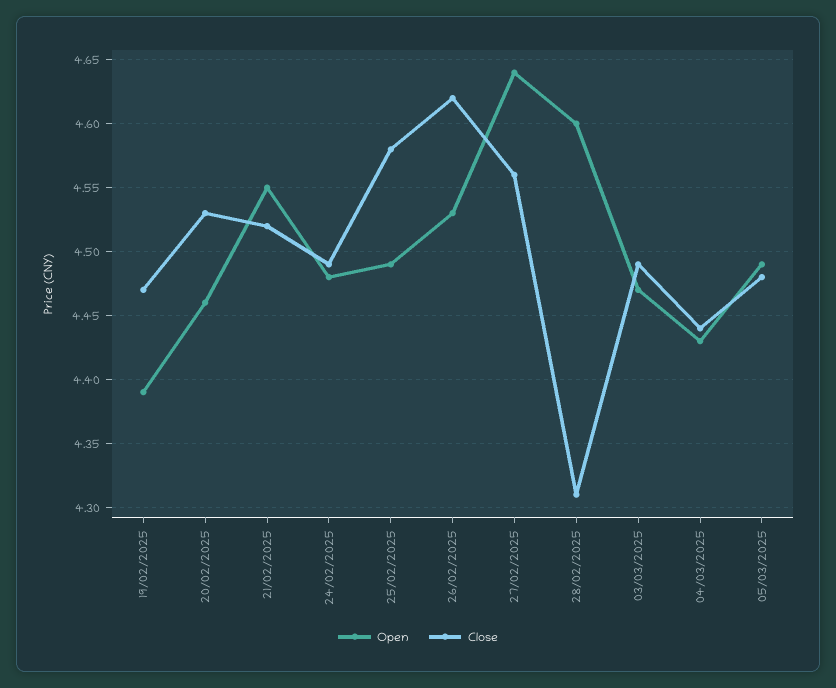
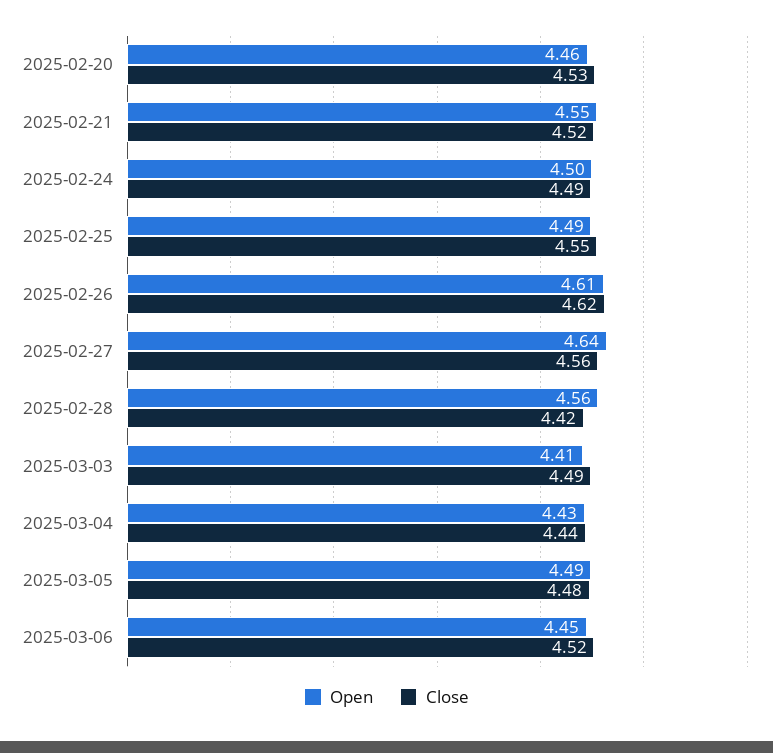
Open, 19/02/2025: 4.39 -> none
Close, 19/02/2025: 4.47 -> none
Open, 24/02/2025: 4.48 -> 4.5
Close, 25/02/2025: 4.58 -> 4.55
Open, 26/02/2025: 4.53 -> 4.61
Open, 28/02/2025: 4.6 -> 4.56
Close, 28/02/2025: 4.31 -> 4.42
Open, 03/03/2025: 4.47 -> 4.41
Open, 2025-03-06: none -> 4.45
Close, 2025-03-06: none -> 4.52

